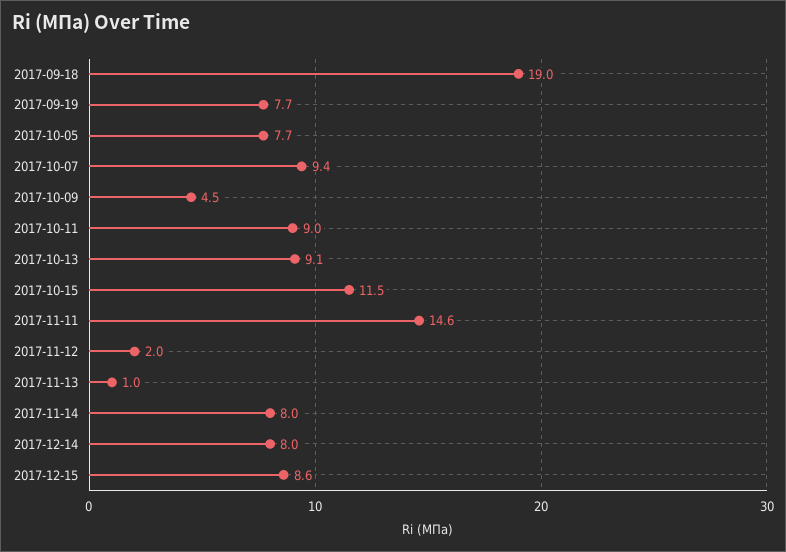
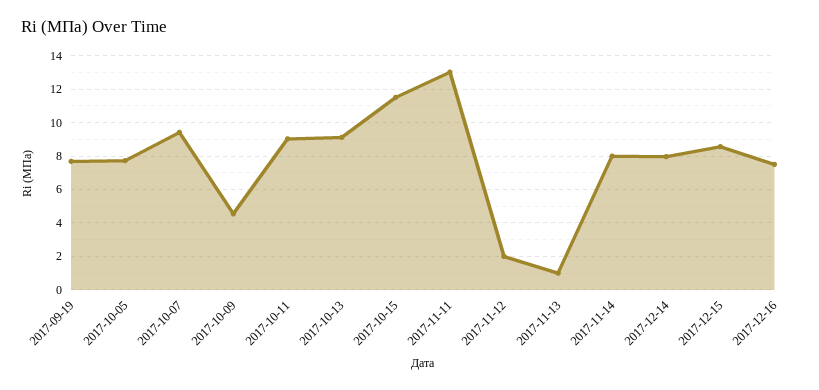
2017-09-18: 19 -> none
2017-11-11: 14.6 -> 13
2017-12-16: none -> 7.5

